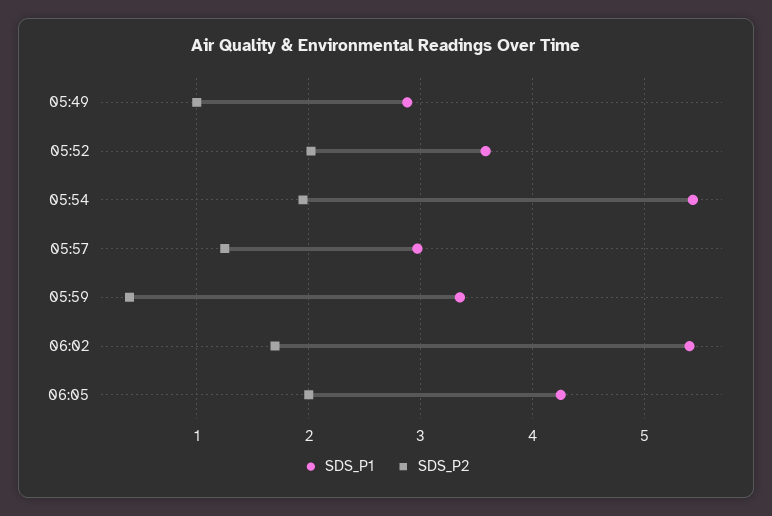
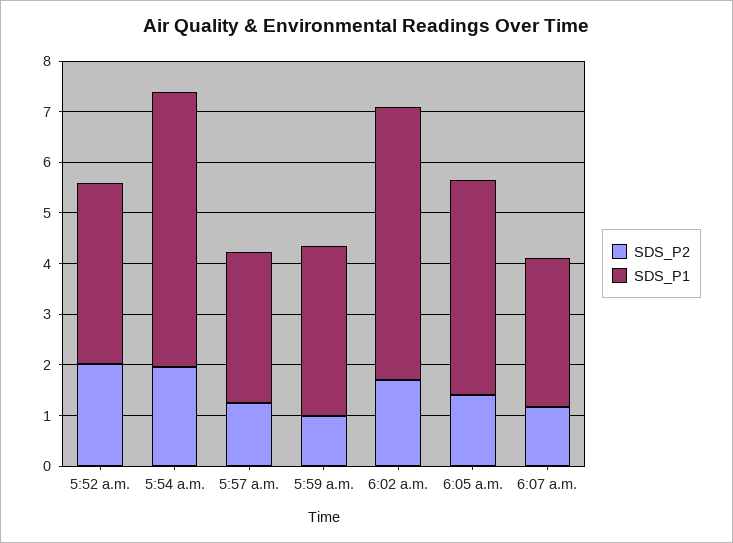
SDS_P1, 05:49: 2.9 -> none
SDS_P2, 05:49: 1 -> none
SDS_P2, 05:59: 0.4 -> 1
SDS_P2, 06:05: 2 -> 1.4
SDS_P2, 6:07 a.m.: none -> 1.2
SDS_P1, 6:07 a.m.: none -> 3

